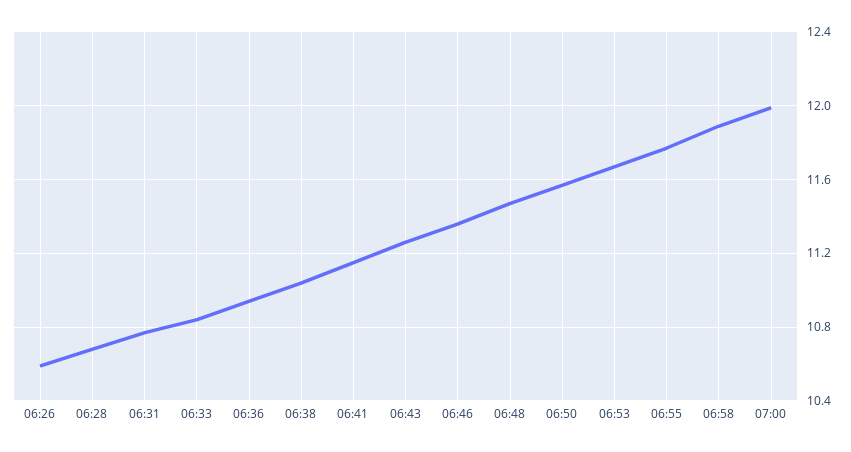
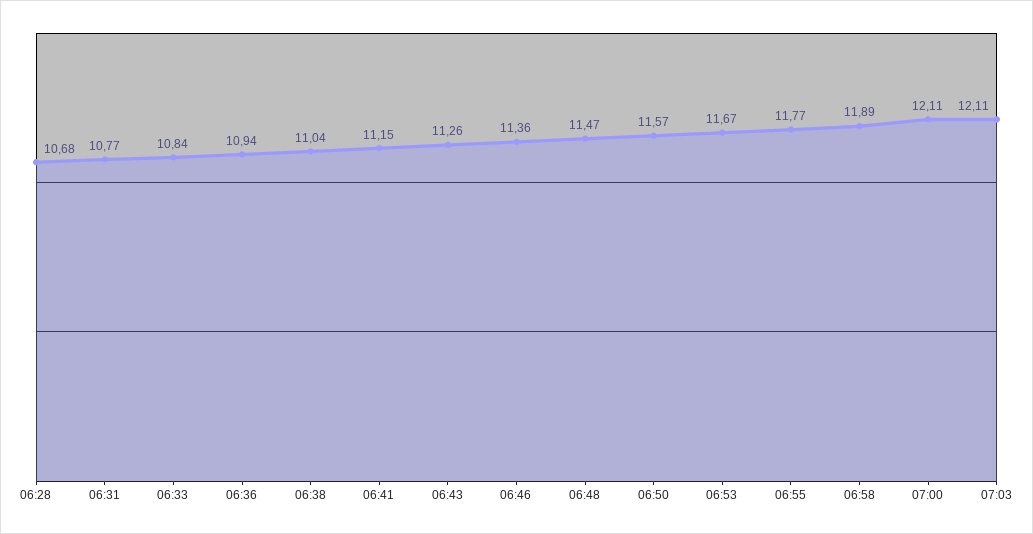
06:26: 10.6 -> none
07:00: 12 -> 12.11
07:03: none -> 12.11

